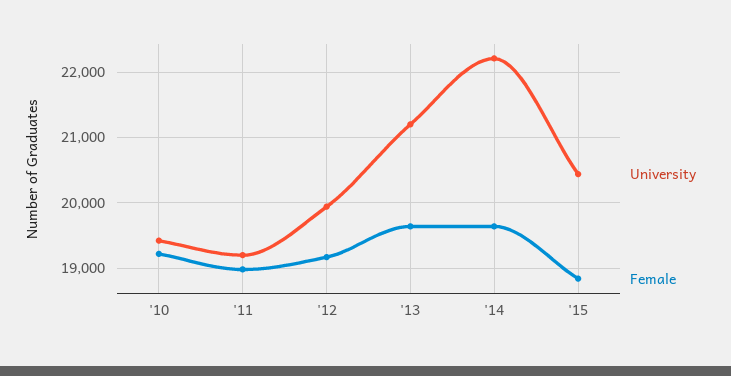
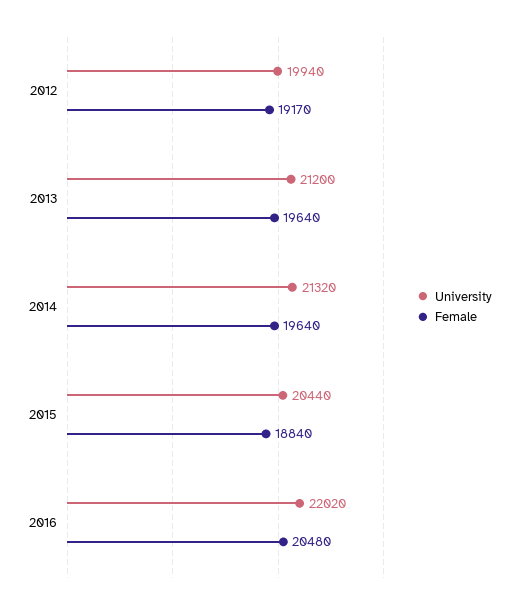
University, '10: 19400 -> none
Female, '10: 19200 -> none
University, '11: 19200 -> none
Female, '11: 19000 -> none
University, '14: 22200 -> 21320
University, 2016: none -> 22020
Female, 2016: none -> 20480

